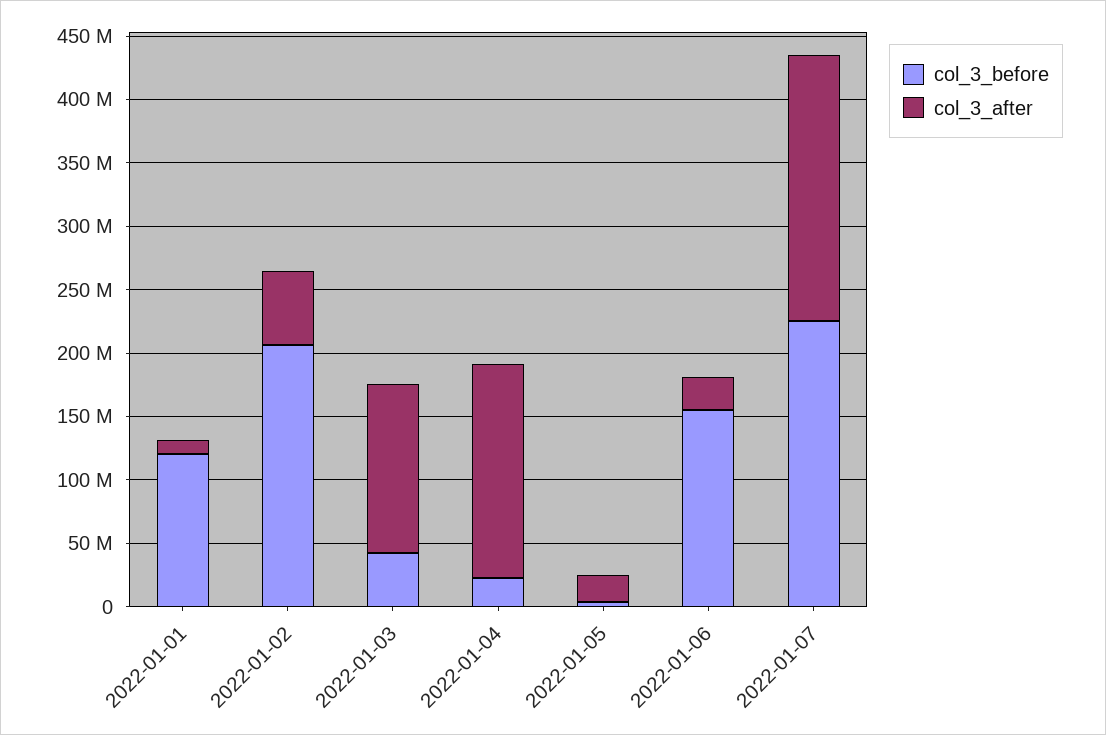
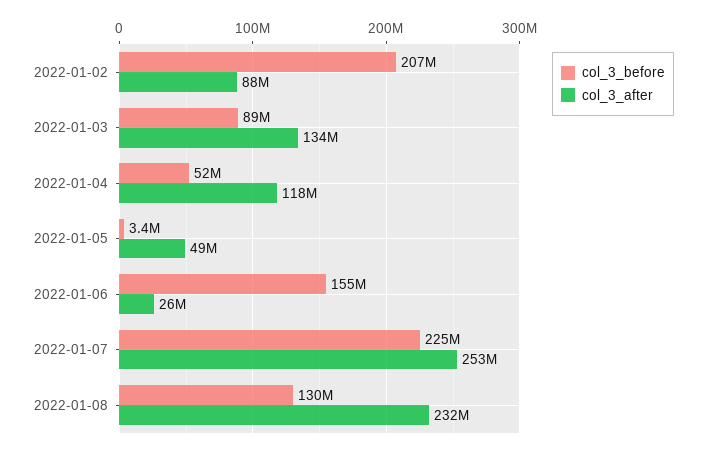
col_3_before, 2022-01-01: 120000000 -> none
col_3_after, 2022-01-01: 10000000 -> none
col_3_after, 2022-01-02: 60000000 -> 88000000
col_3_before, 2022-01-03: 40000000 -> 89000000
col_3_before, 2022-01-04: 20000000 -> 52000000
col_3_after, 2022-01-04: 170000000 -> 118000000
col_3_after, 2022-01-05: 20000000 -> 49000000
col_3_after, 2022-01-07: 210000000 -> 253000000
col_3_before, 2022-01-08: none -> 130000000
col_3_after, 2022-01-08: none -> 232000000

